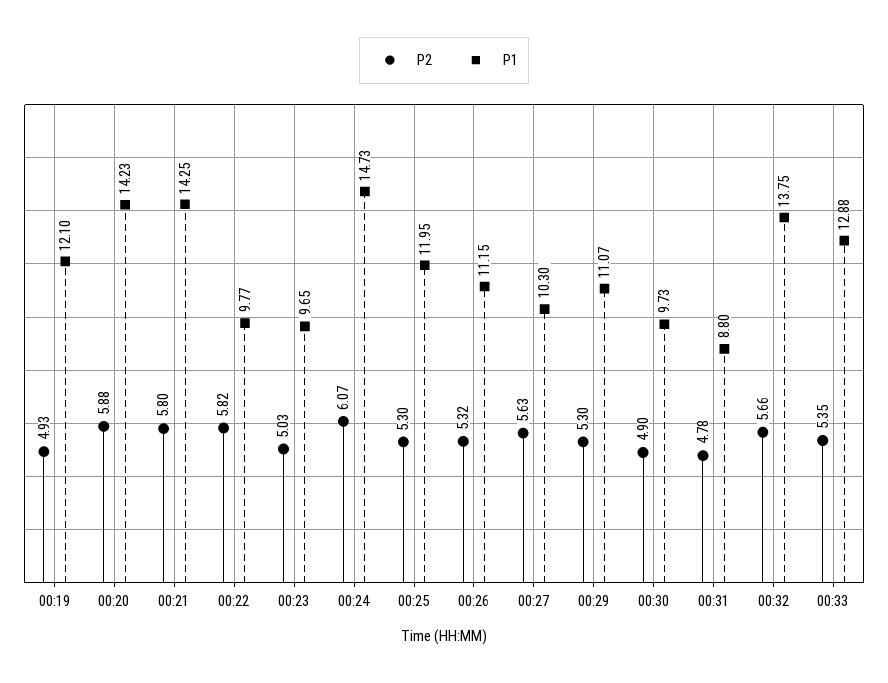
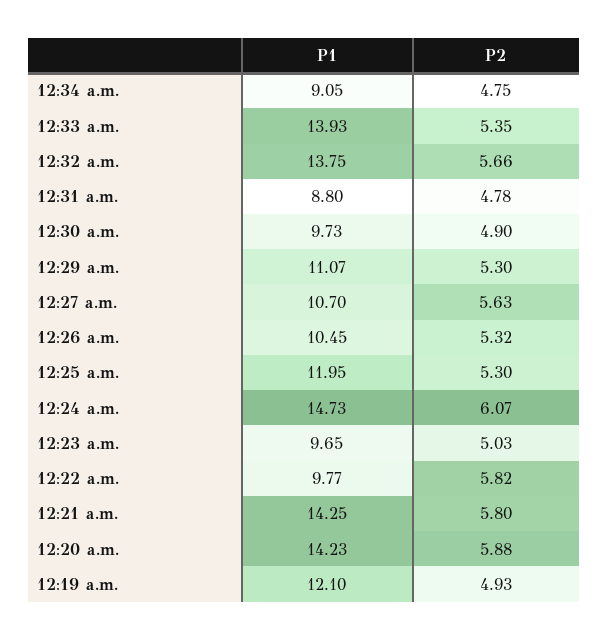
P1, 00:26: 11.15 -> 10.45
P1, 00:27: 10.3 -> 10.7
P1, 00:33: 12.88 -> 13.93
P1, 12:34 a.m.: none -> 9.05
P2, 12:34 a.m.: none -> 4.75

